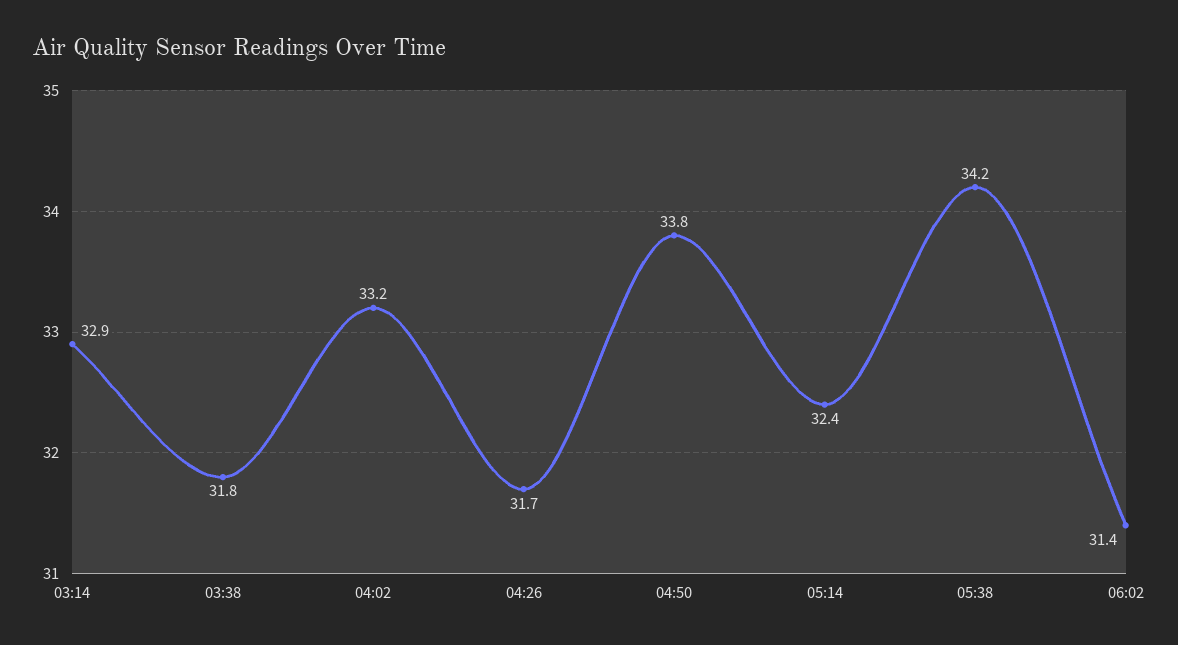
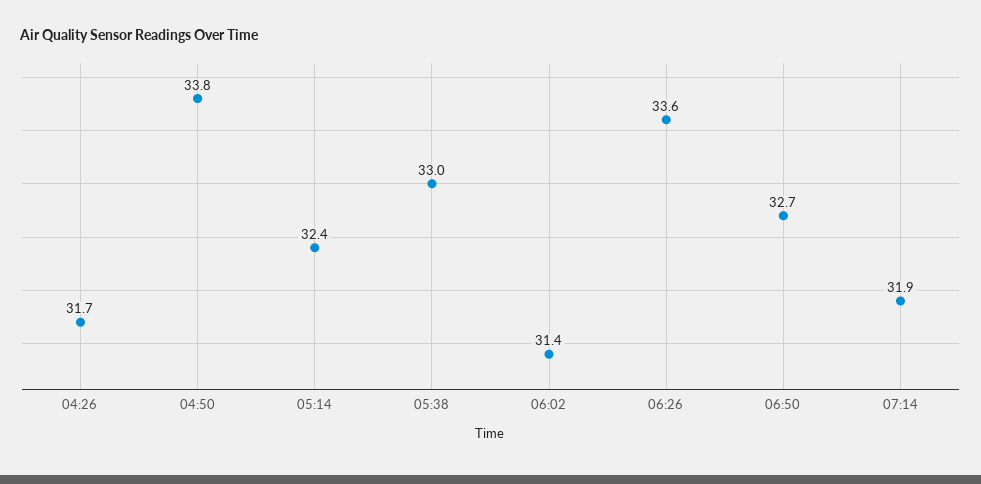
03:14: 32.9 -> none
03:38: 31.8 -> none
04:02: 33.2 -> none
05:38: 34.2 -> 33
06:26: none -> 33.6
06:50: none -> 32.7
07:14: none -> 31.9

